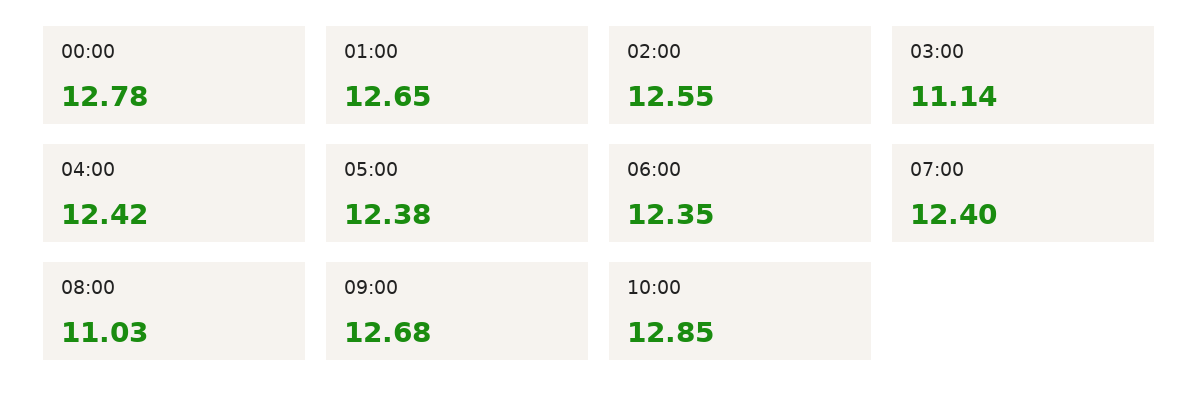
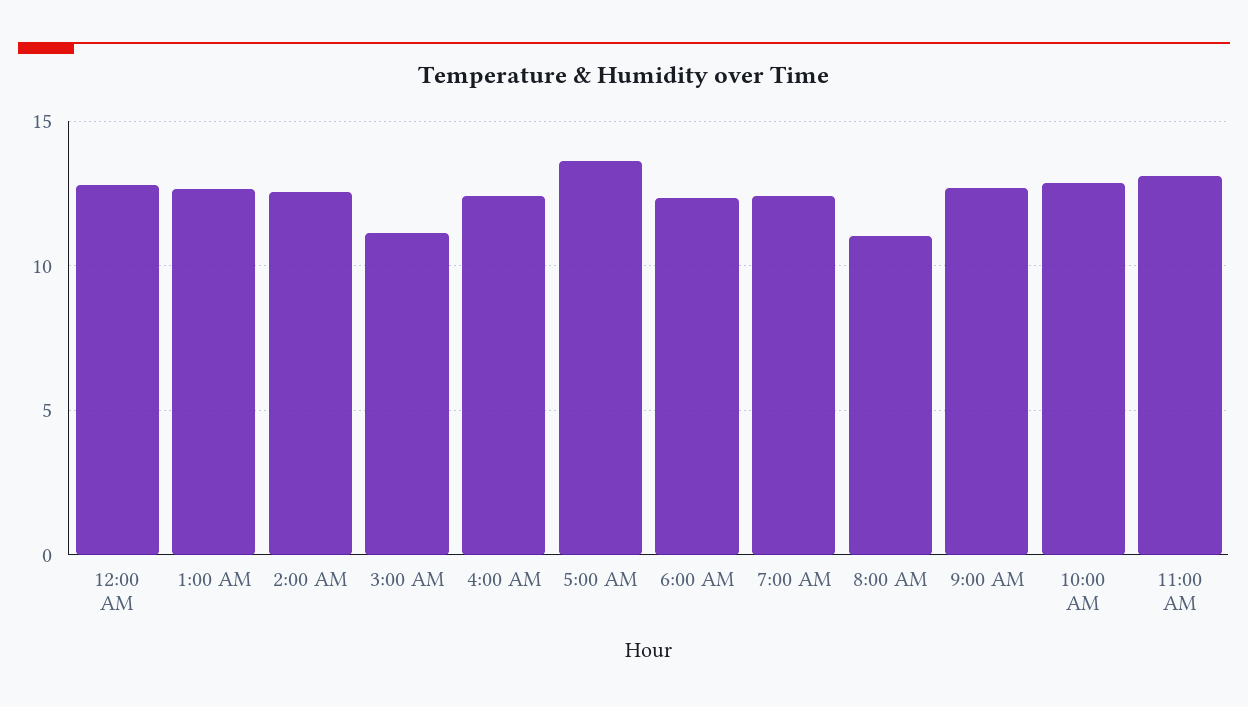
05:00: 12.38 -> 13.5
11:00 AM: none -> 13

